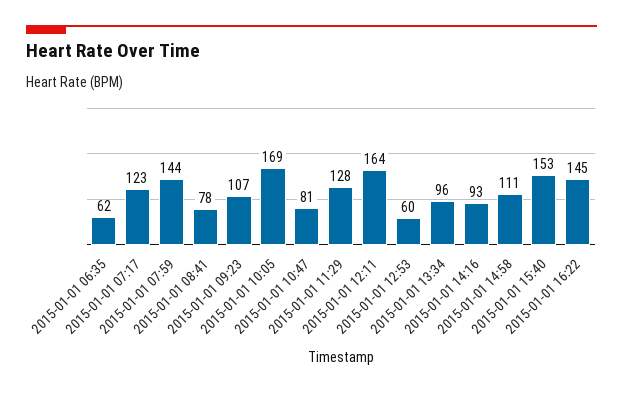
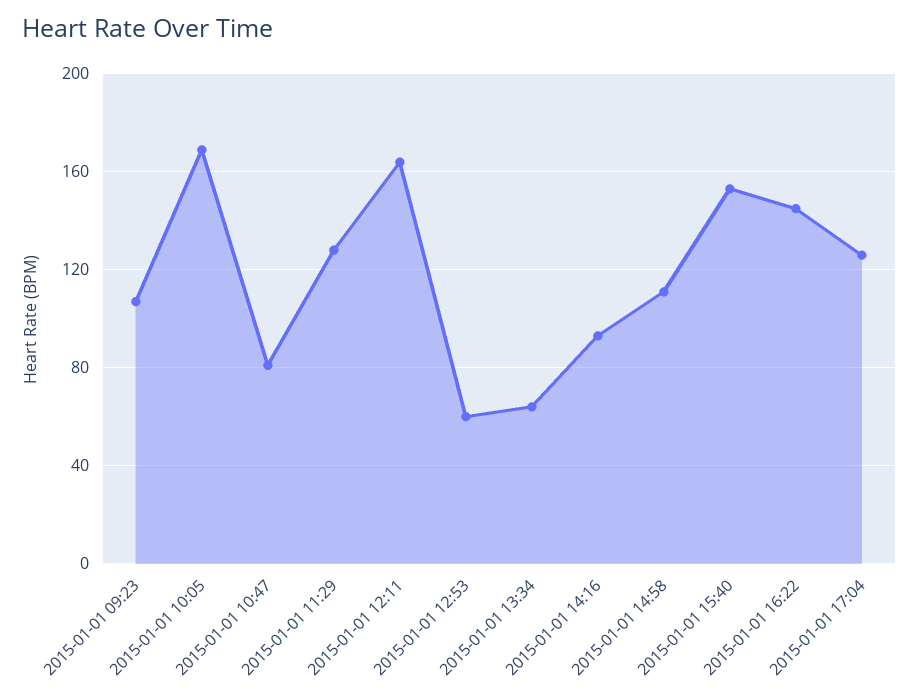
2015-01-01 06:35: 62 -> none
2015-01-01 07:17: 123 -> none
2015-01-01 07:59: 144 -> none
2015-01-01 08:41: 78 -> none
2015-01-01 13:34: 96 -> 65
2015-01-01 17:04: none -> 125

